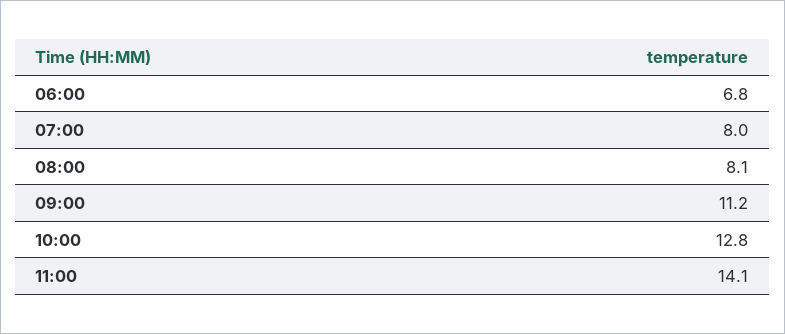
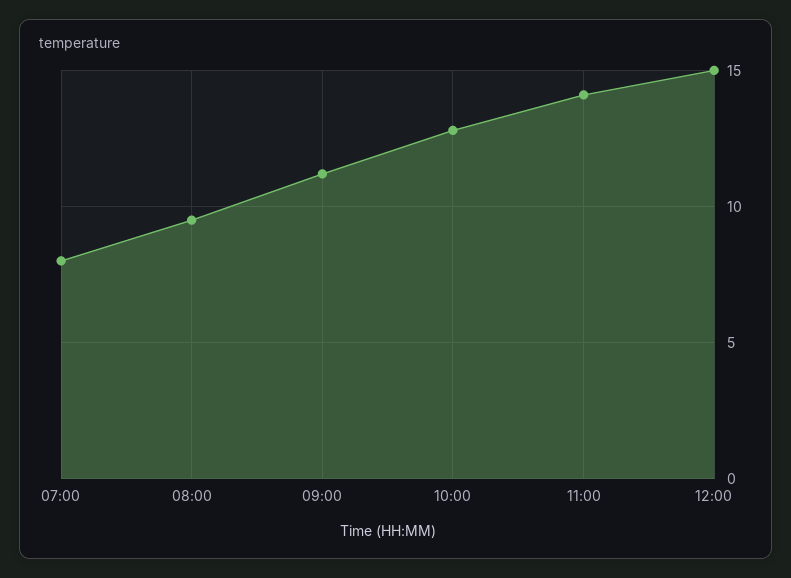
06:00: 6.8 -> none
08:00: 8.1 -> 9.5
12:00: none -> 15

